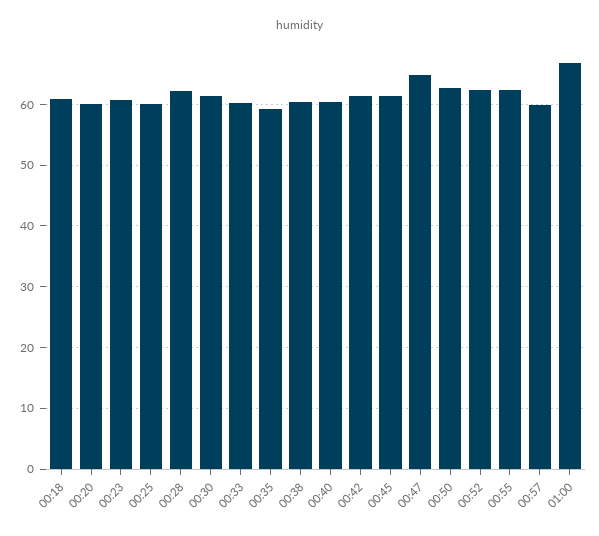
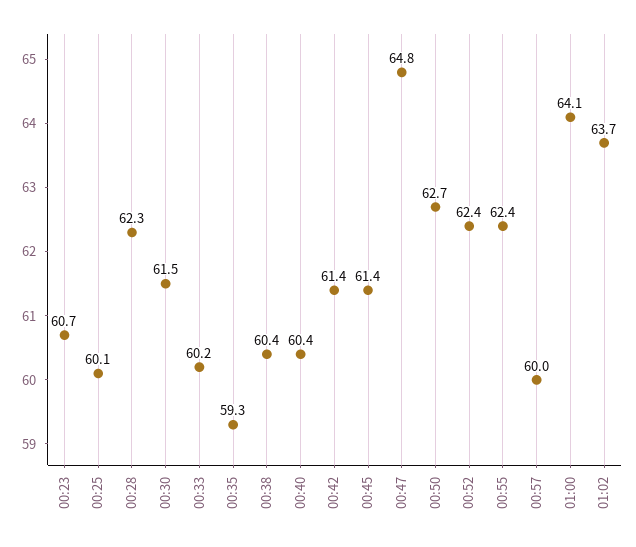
00:18: 61 -> none
00:20: 60 -> none
01:00: 67 -> 64.1
01:02: none -> 63.7

